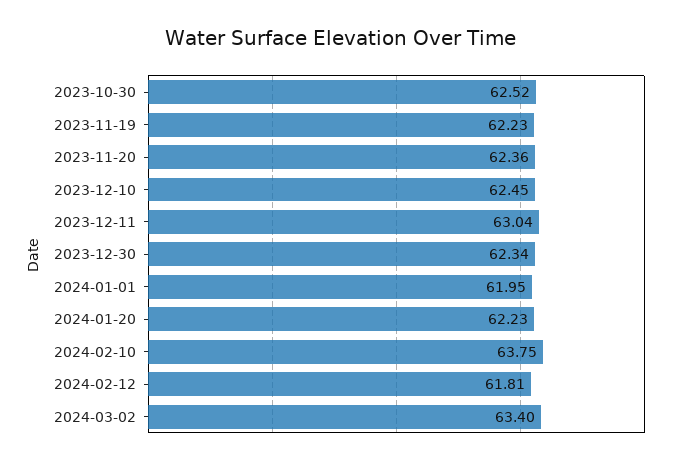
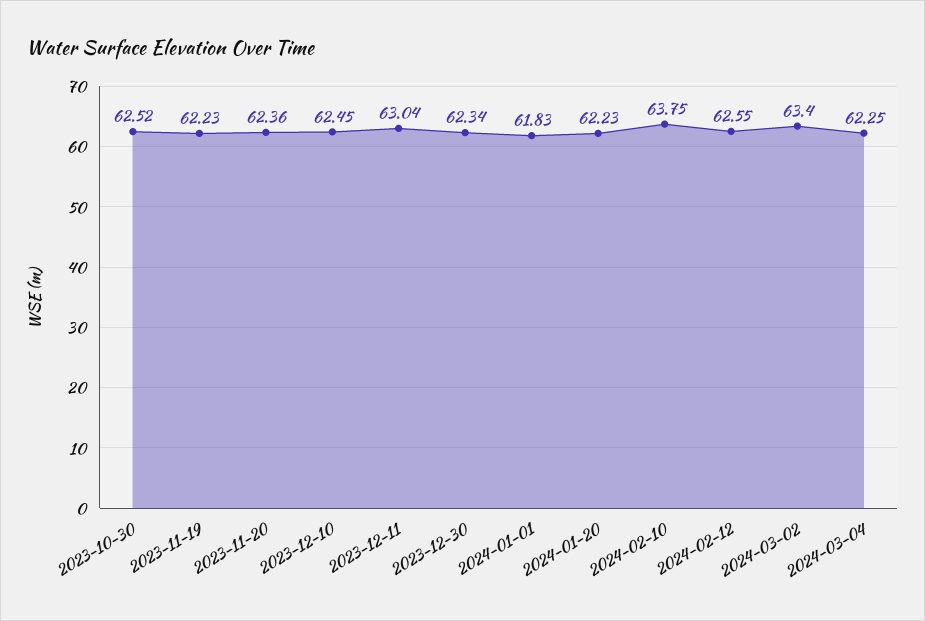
2024-01-01: 61.95 -> 61.83
2024-02-12: 61.81 -> 62.55
2024-03-04: none -> 62.25

